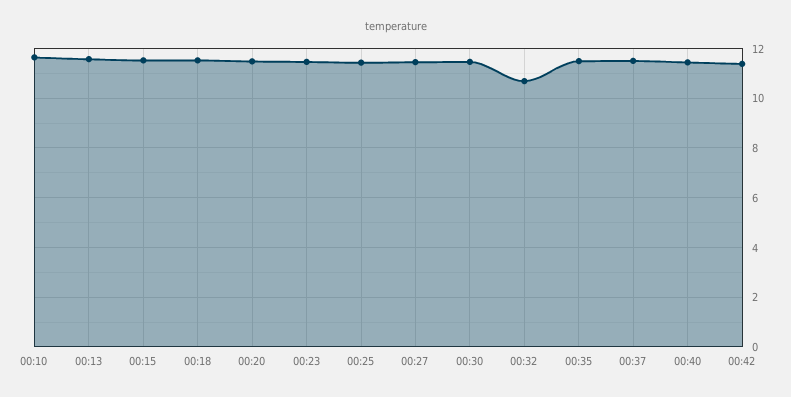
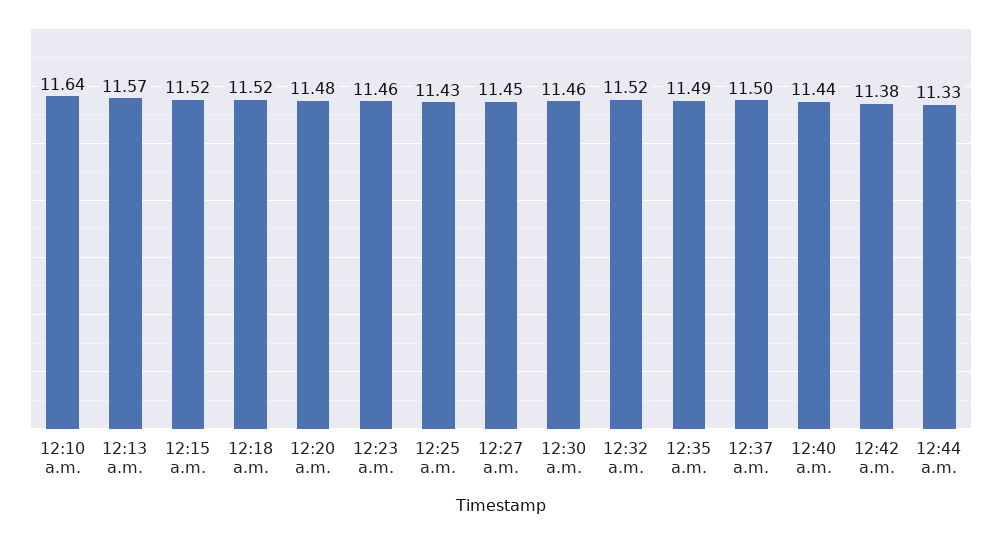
00:32: 10.75 -> 11.52
12:44 a.m.: none -> 11.33

